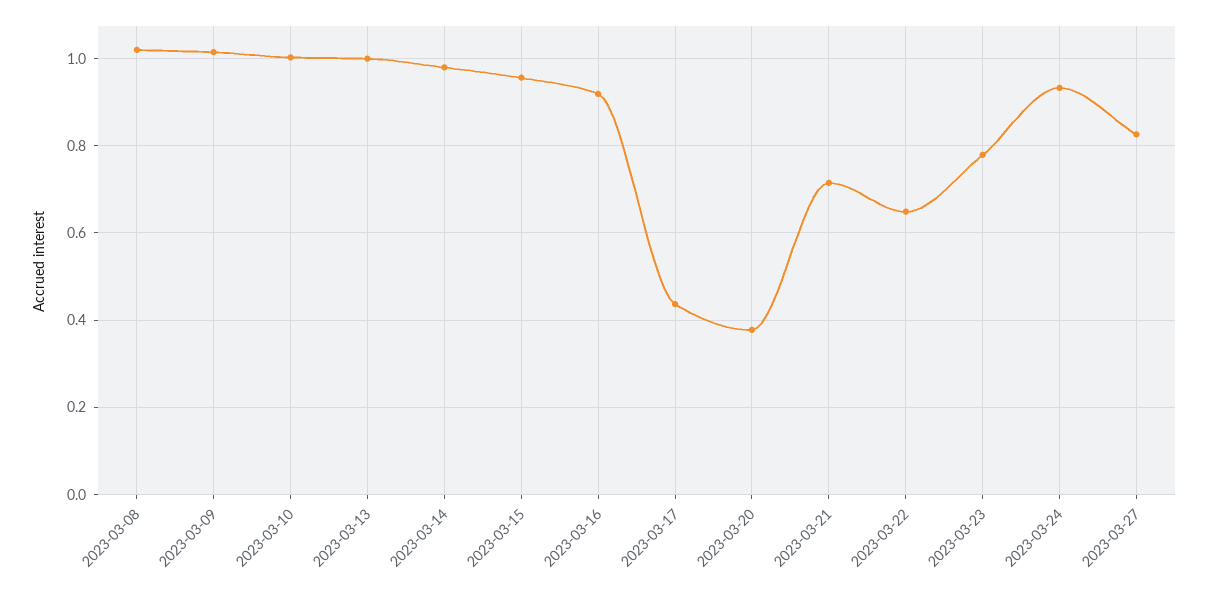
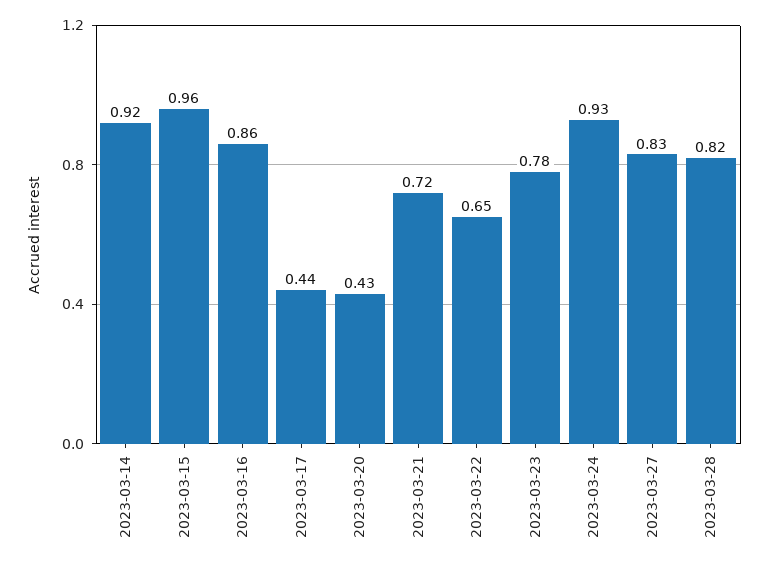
2023-03-08: 1.02 -> none
2023-03-09: 1.02 -> none
2023-03-10: 1 -> none
2023-03-13: 1 -> none
2023-03-14: 0.98 -> 0.92
2023-03-16: 0.92 -> 0.86
2023-03-20: 0.38 -> 0.43
2023-03-28: none -> 0.82

